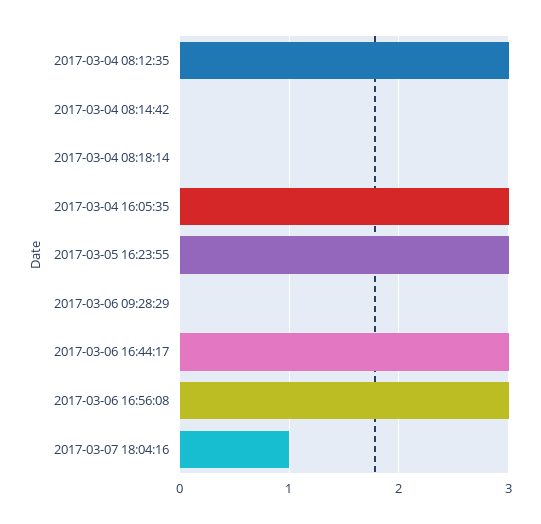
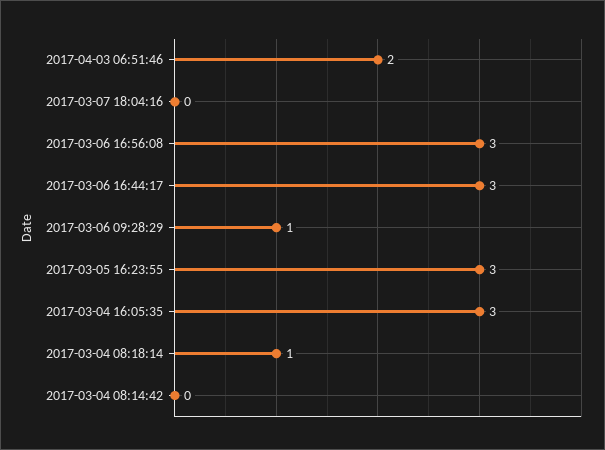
2017-03-04 08:12:35: 3 -> none
2017-03-04 08:18:14: 0 -> 1
2017-03-06 09:28:29: 0 -> 1
2017-03-07 18:04:16: 1 -> 0
2017-04-03 06:51:46: none -> 2

